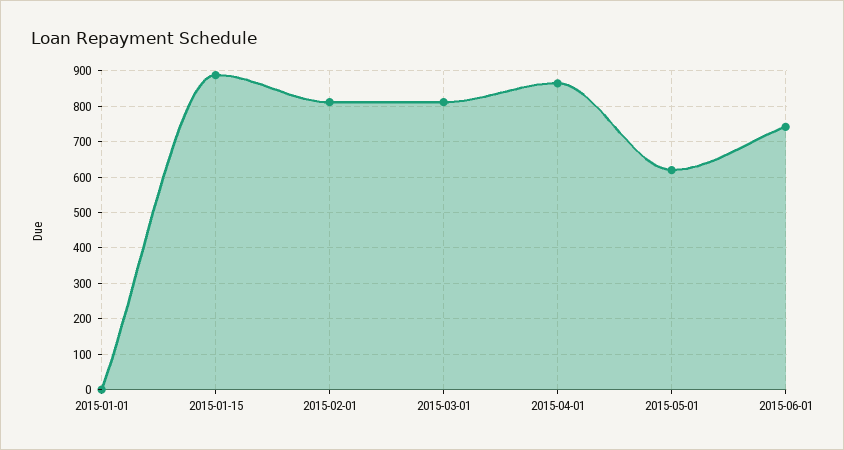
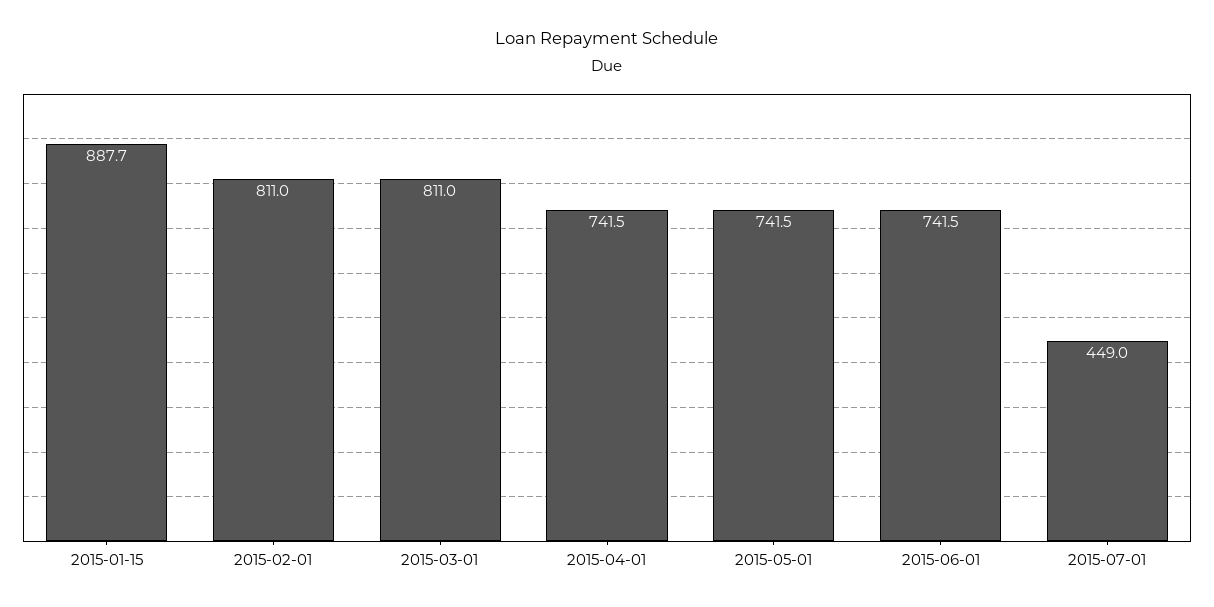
2015-01-01: 0 -> none
2015-04-01: 860 -> 741.5
2015-05-01: 620 -> 741.5
2015-07-01: none -> 449

